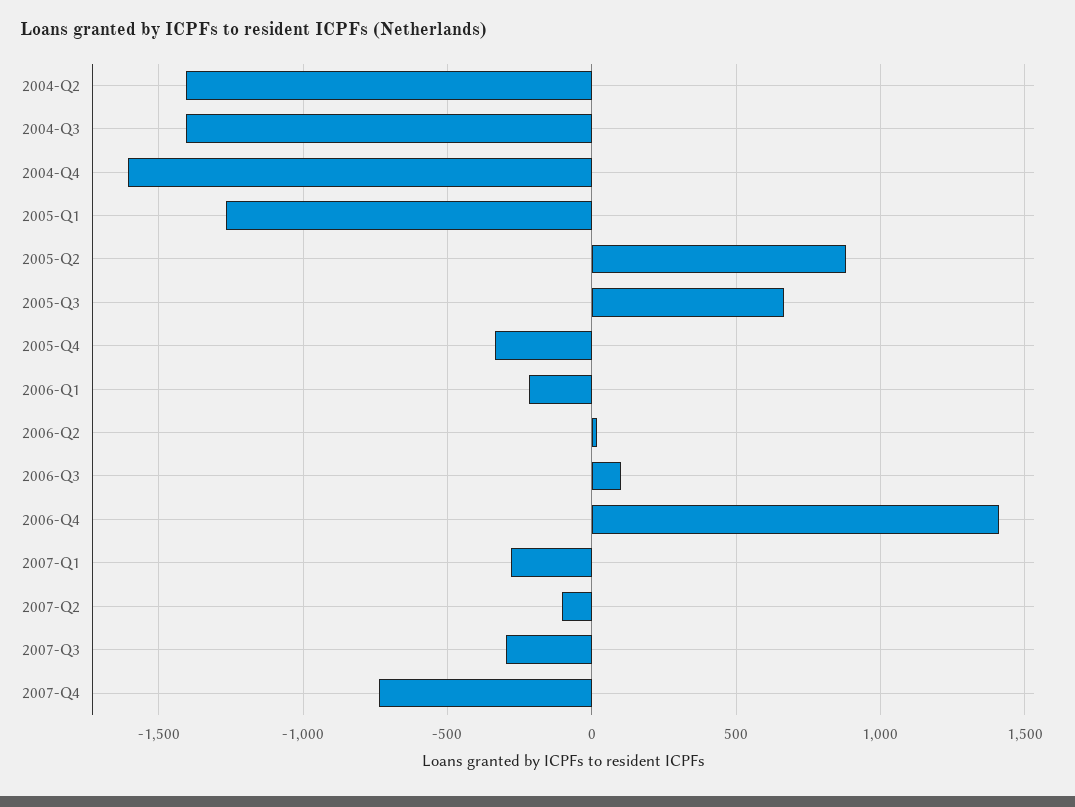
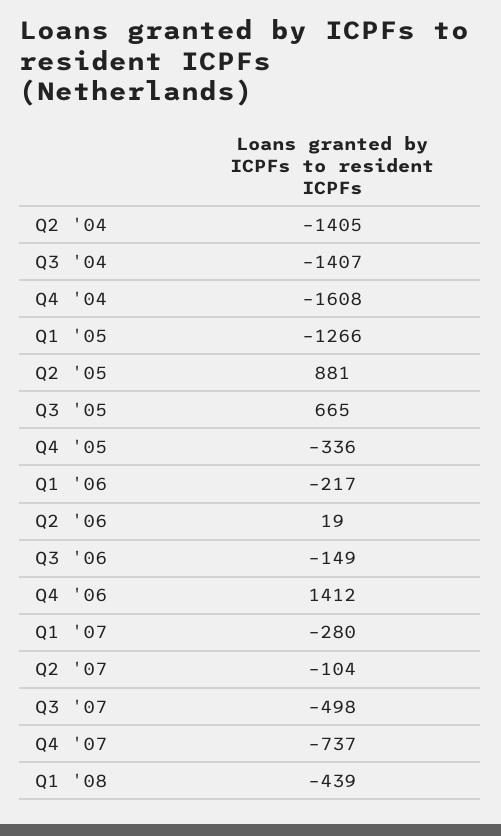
2006-Q3: 100 -> -149
2007-Q3: -300 -> -498
Q1 '08: none -> -439

